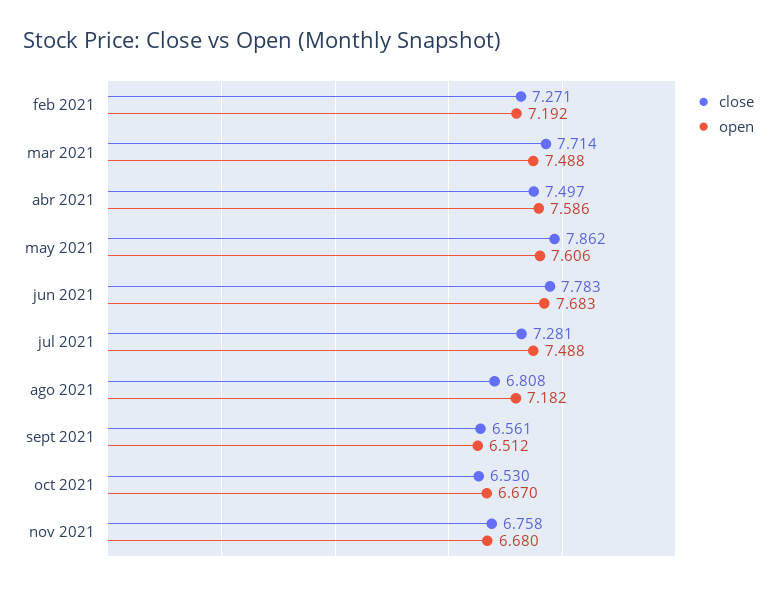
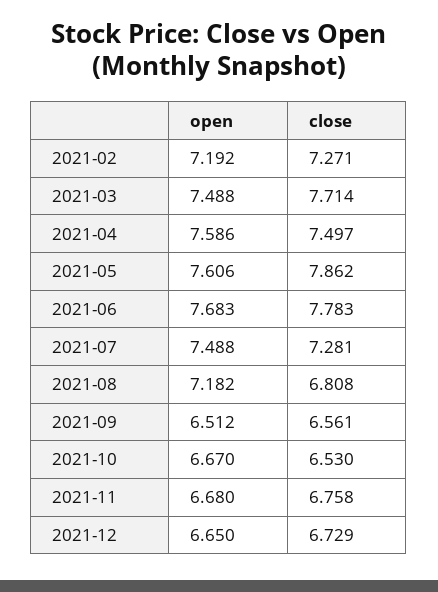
open, 2021-12: none -> 6.65
close, 2021-12: none -> 6.729

